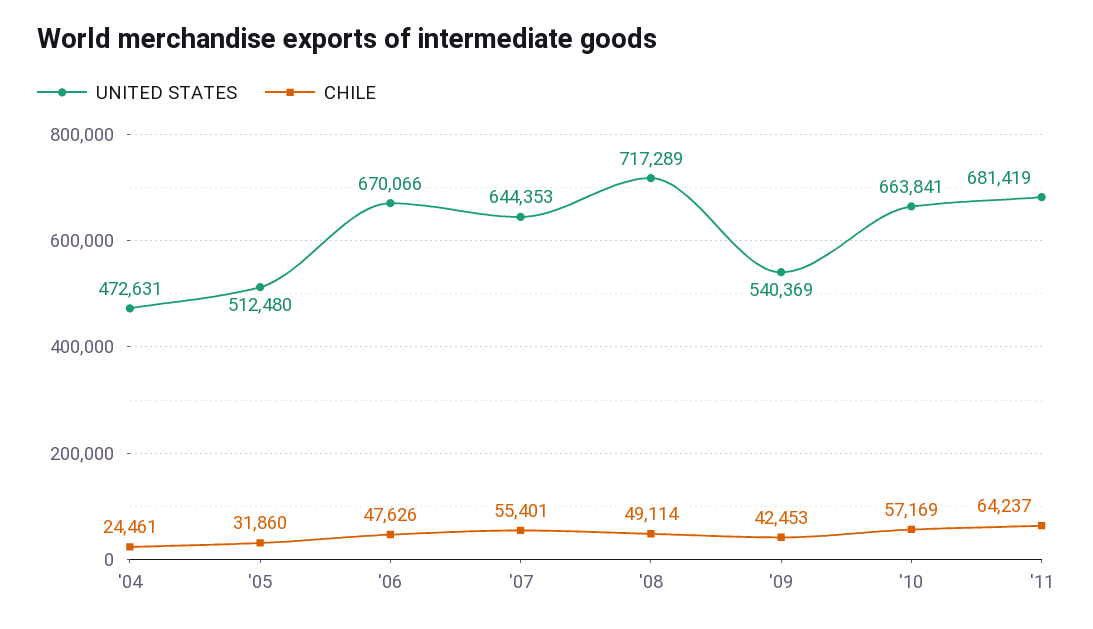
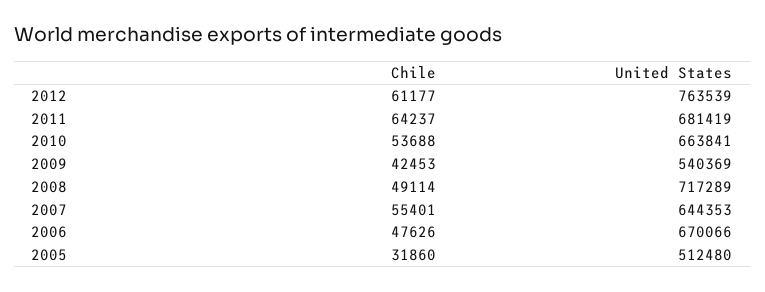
UNITED STATES, '04: 472631 -> none
CHILE, '04: 24461 -> none
CHILE, '10: 57169 -> 53688
CHILE, 2012: none -> 61177
UNITED STATES, 2012: none -> 763539

